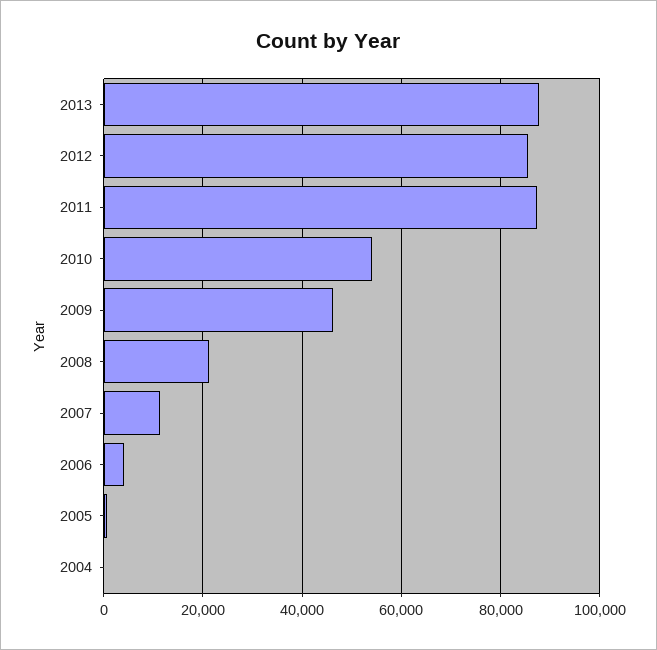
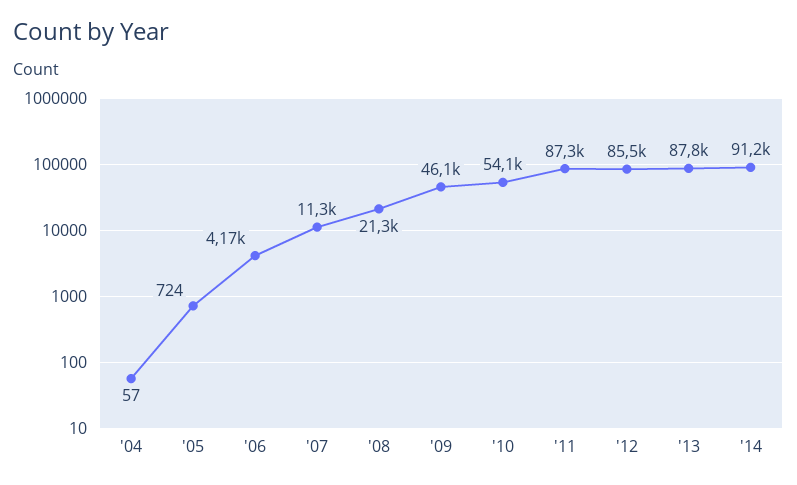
'14: none -> 91200

